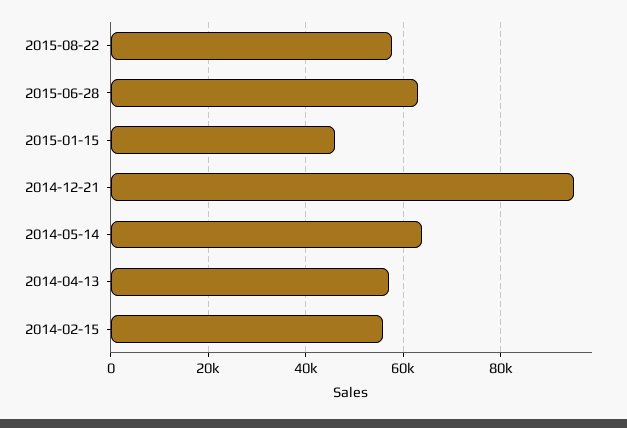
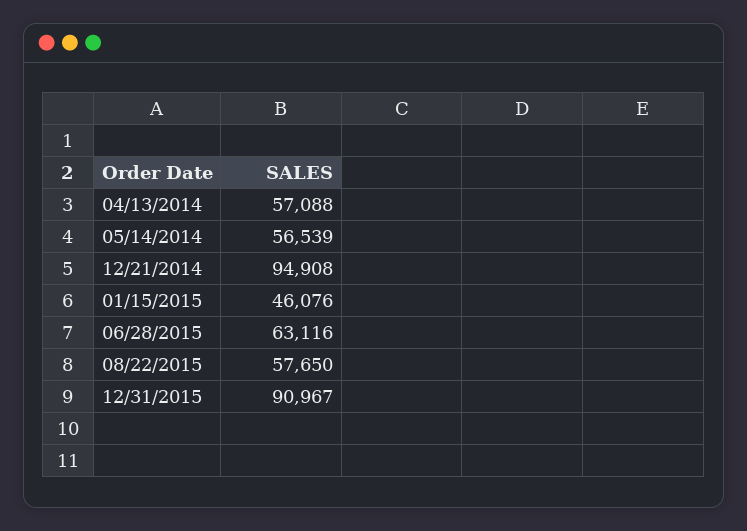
2014-05-14: 64000 -> 56539
2014-02-15: 56000 -> none
12/31/2015: none -> 90967

